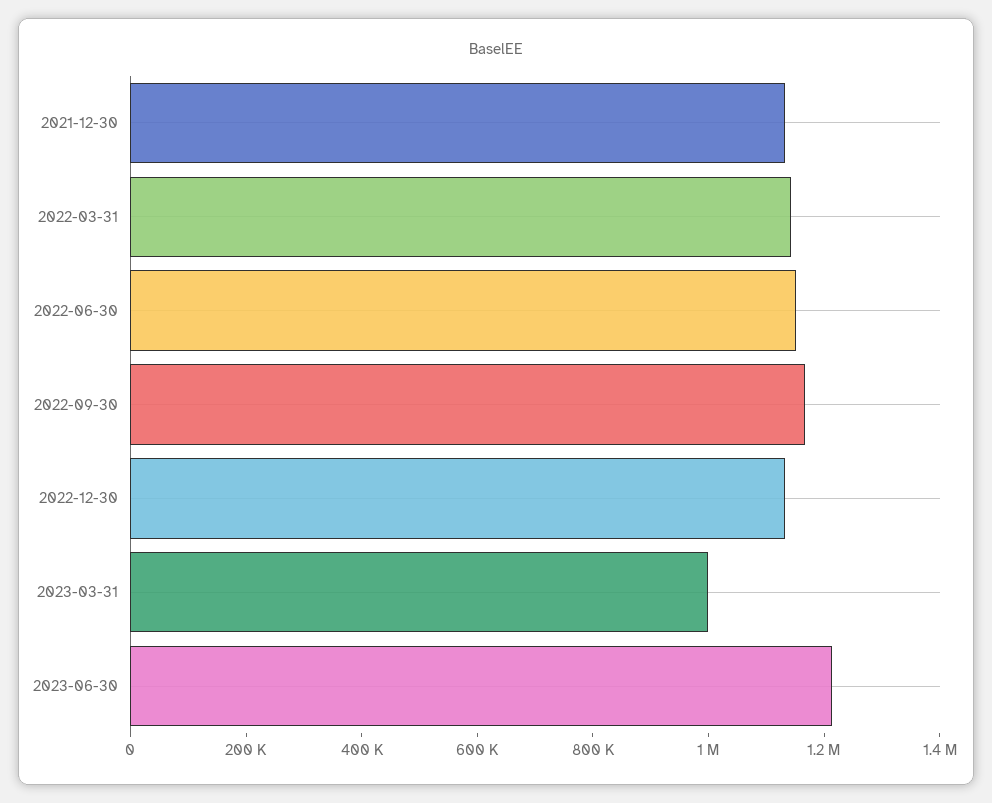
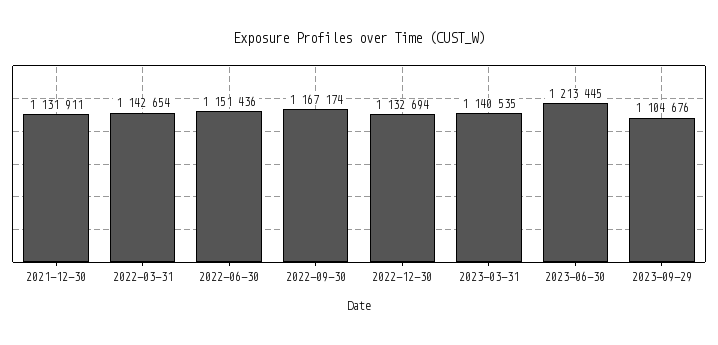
2023-03-31: 1000000 -> 1140535
2023-09-29: none -> 1104676

